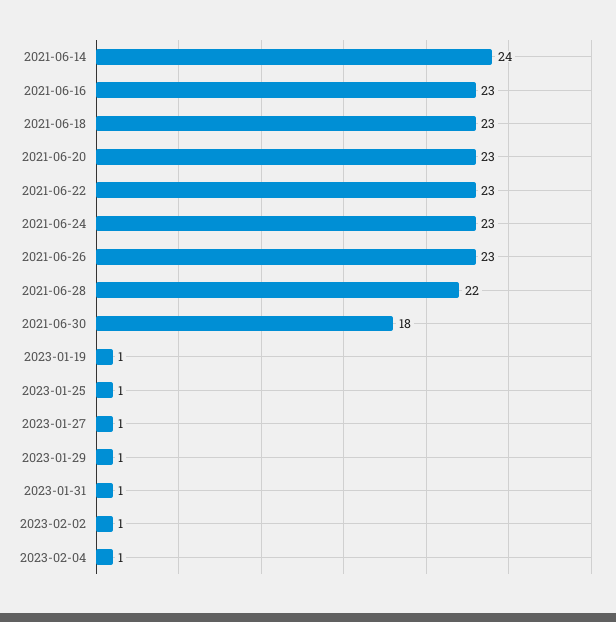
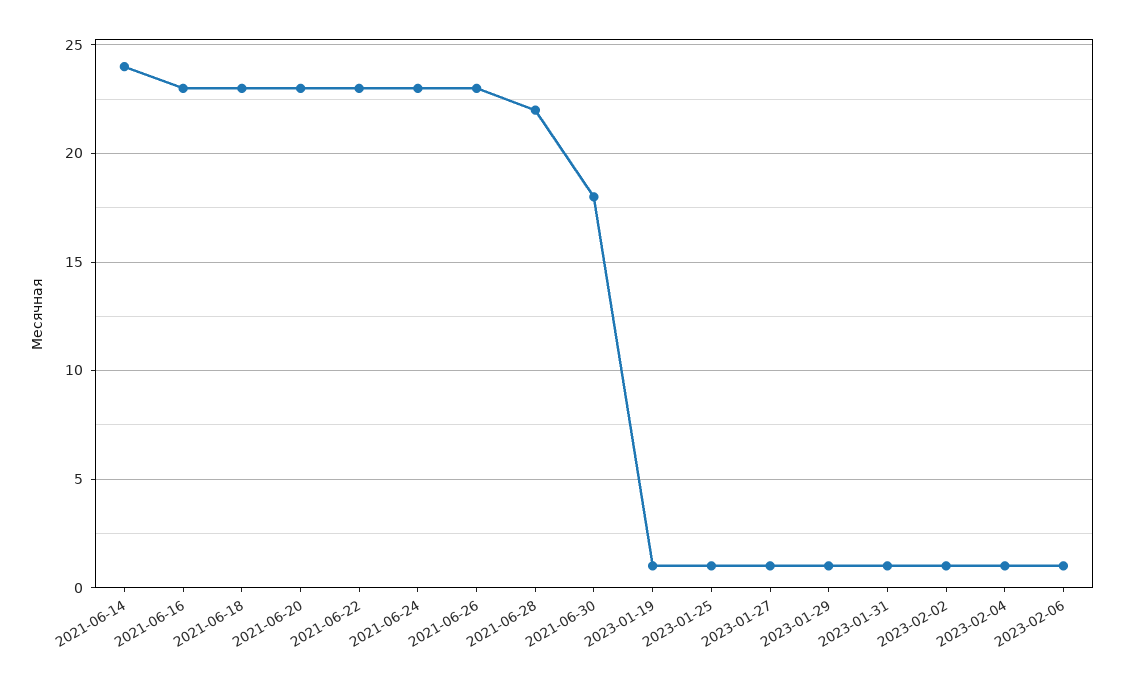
2023-02-06: none -> 1

